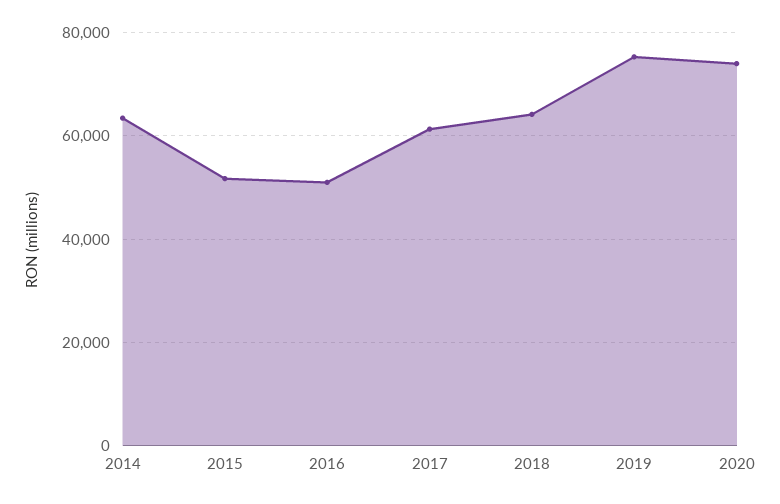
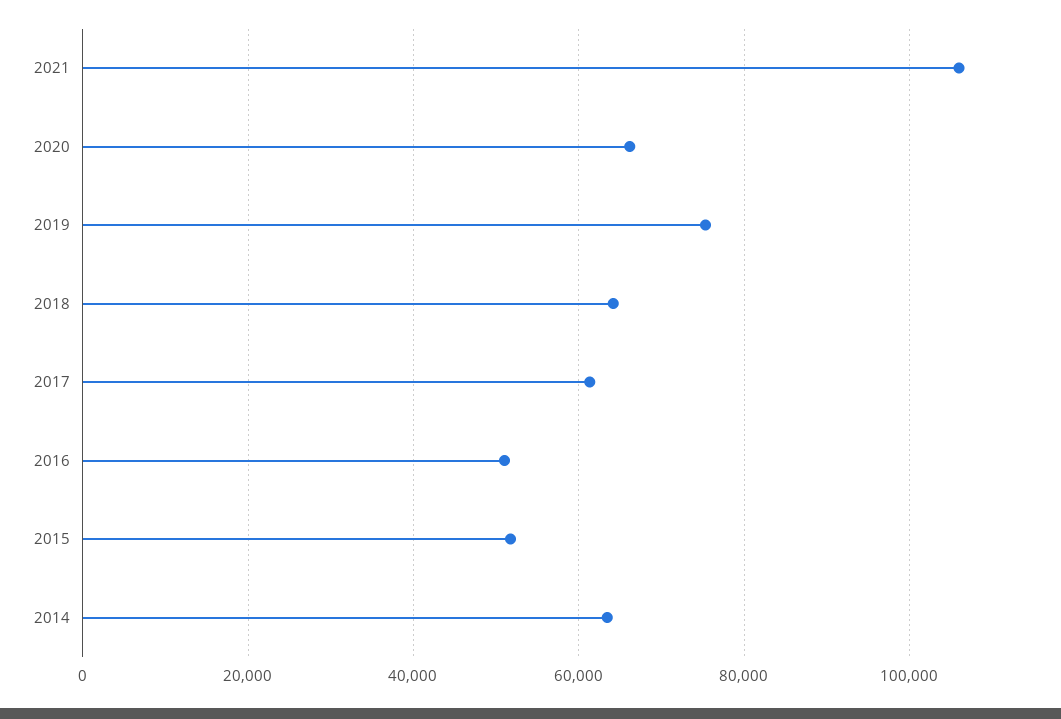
2020: 74000 -> 66000
2021: none -> 106000

